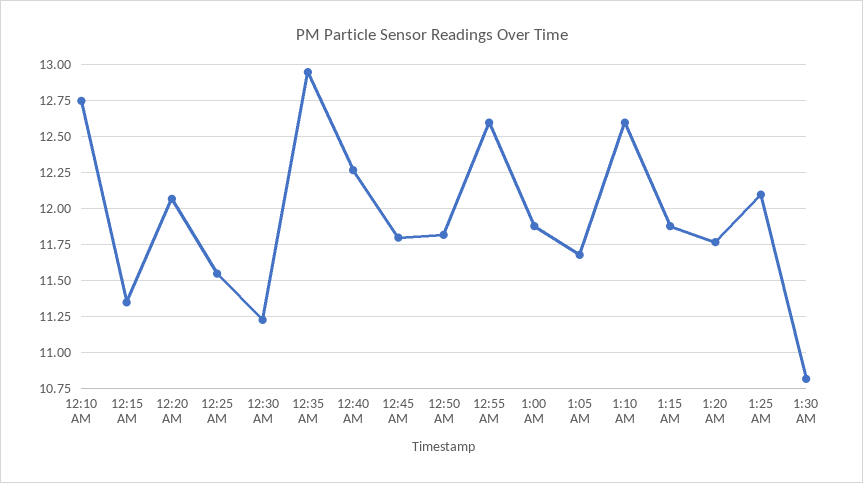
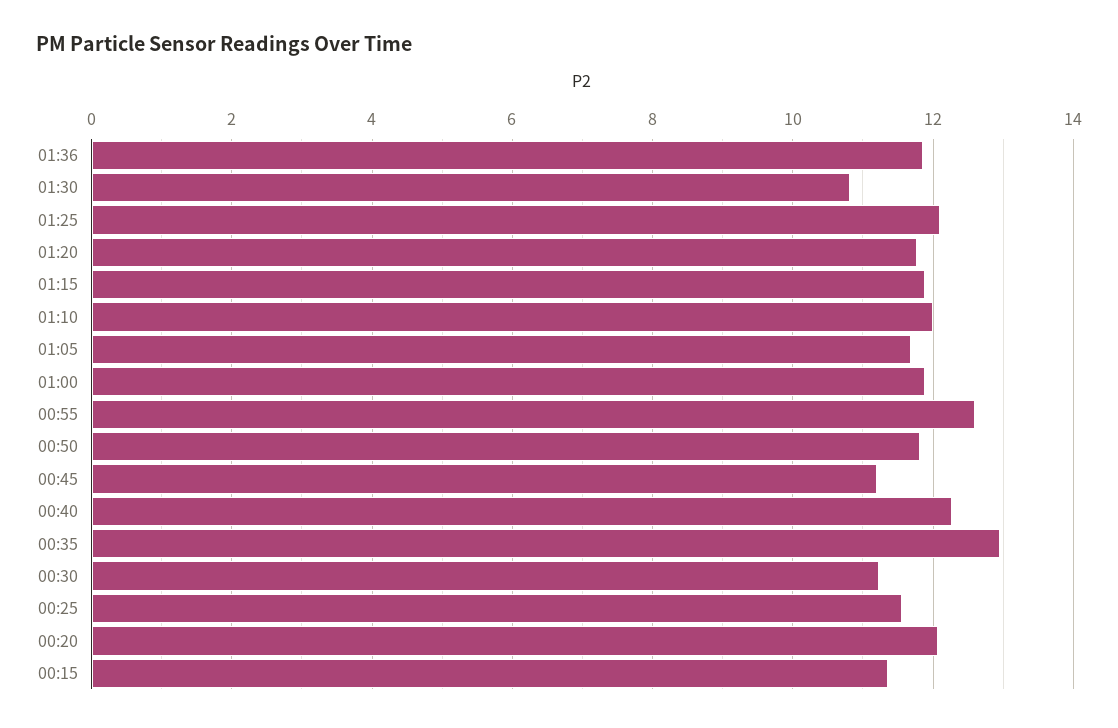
12:10 AM: 12.75 -> none
12:45 AM: 11.8 -> 11.2
1:10 AM: 12.6 -> 12
01:36: none -> 11.8

